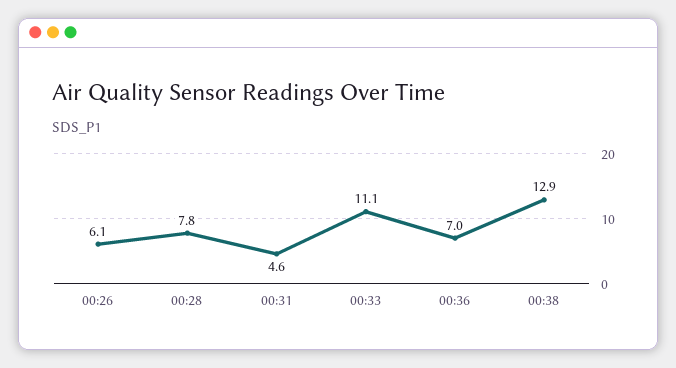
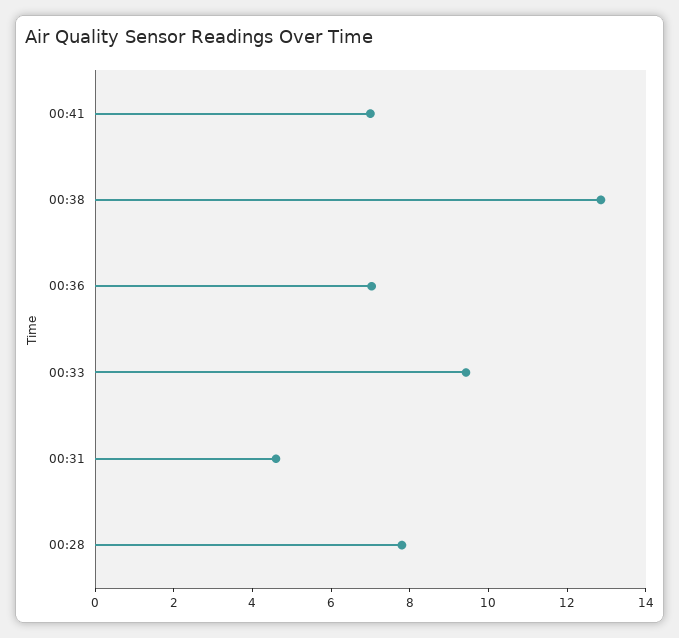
00:26: 6.1 -> none
00:33: 11.1 -> 9.5
00:41: none -> 7

